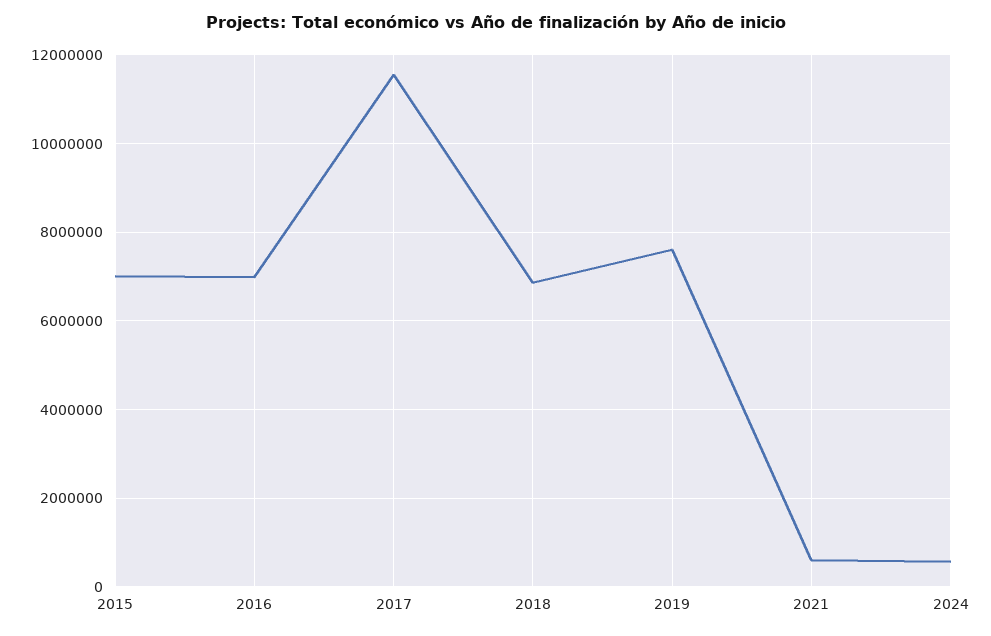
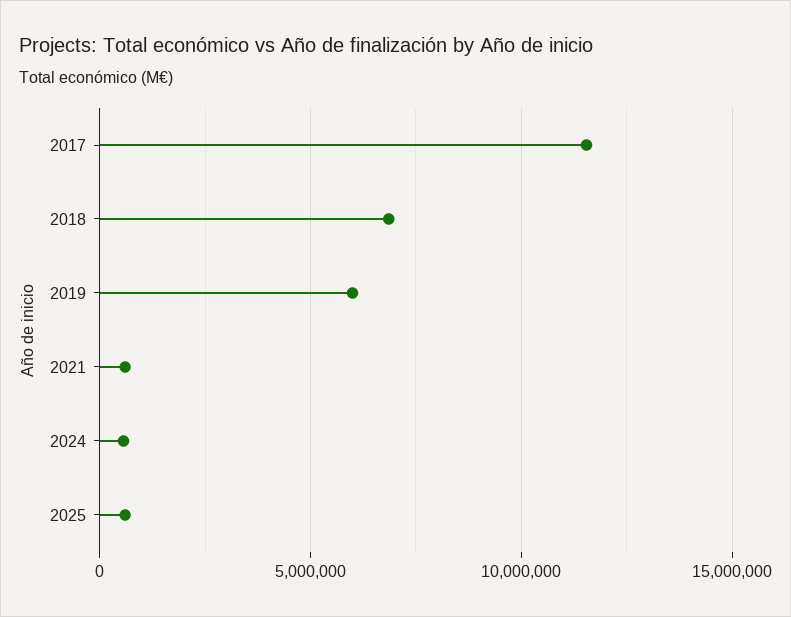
2015: 7000000 -> none
2016: 7000000 -> none
2019: 7600000 -> 6000000
2025: none -> 500000

